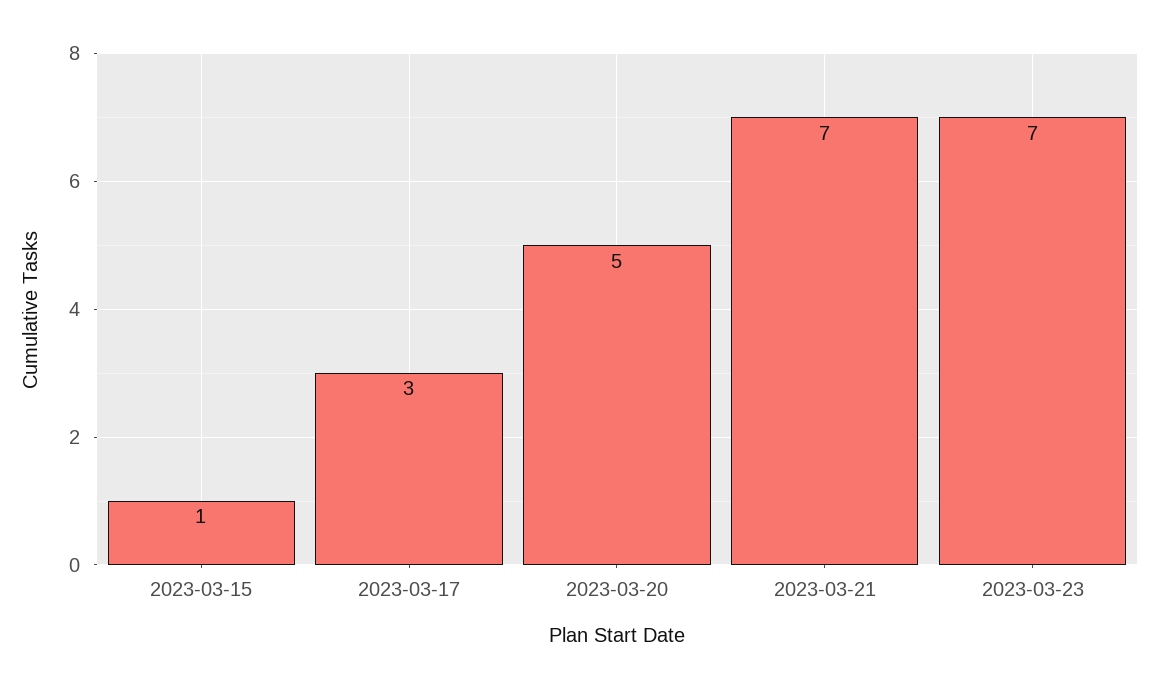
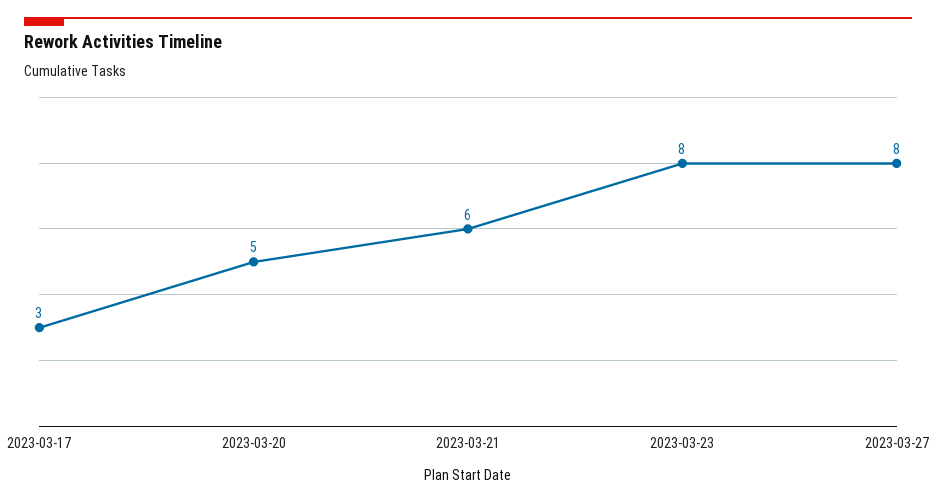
2023-03-15: 1 -> none
2023-03-21: 7 -> 6
2023-03-23: 7 -> 8
2023-03-27: none -> 8

